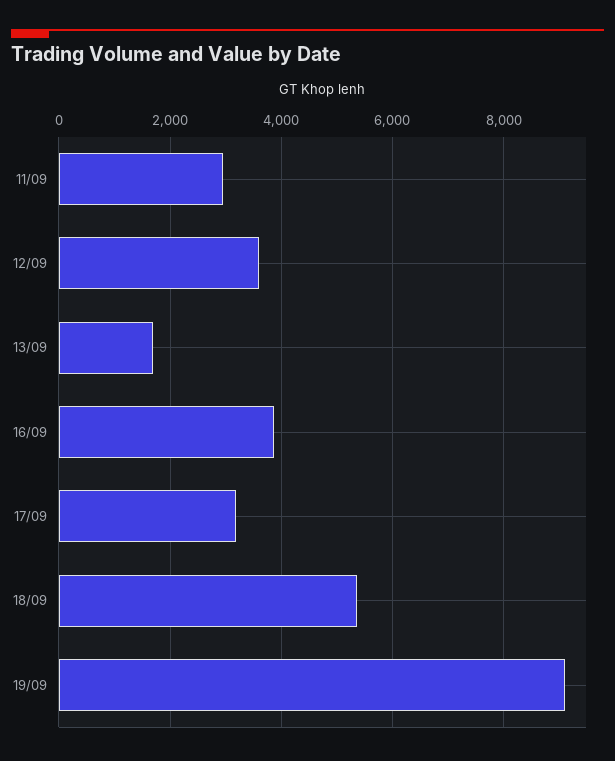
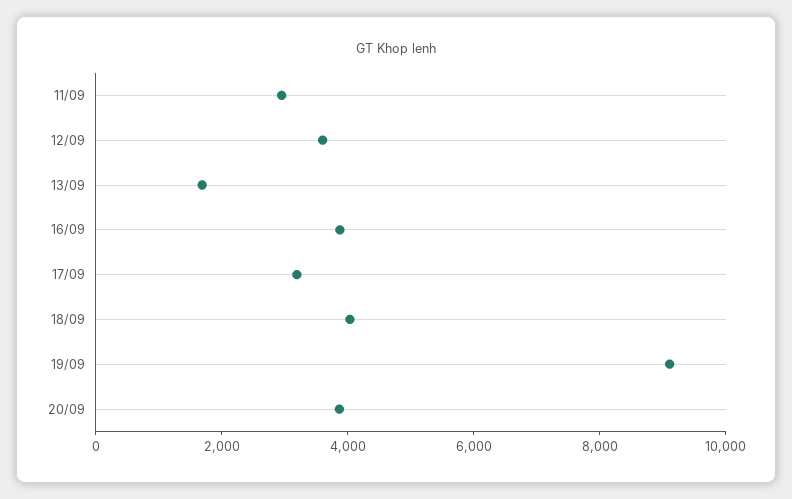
18/09: 5400 -> 4000
20/09: none -> 4000

